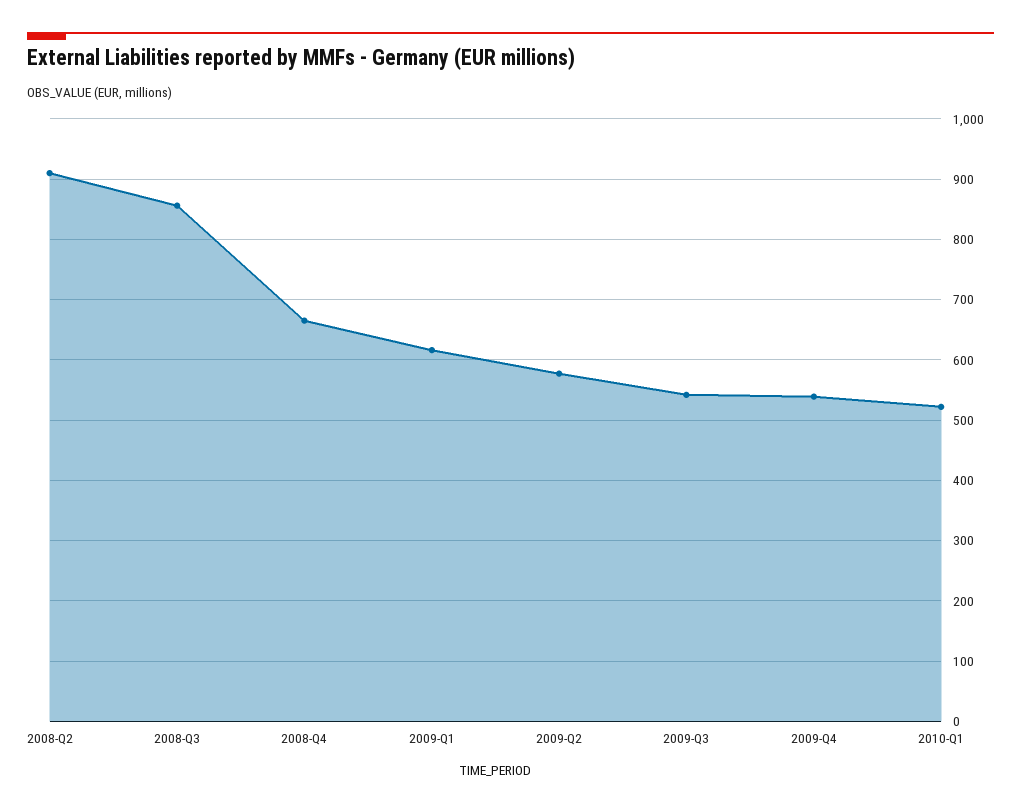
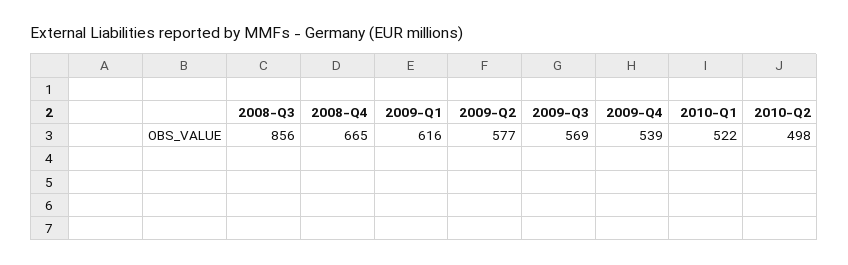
2008-Q2: 910 -> none
2009-Q3: 540 -> 569
2010-Q2: none -> 498

